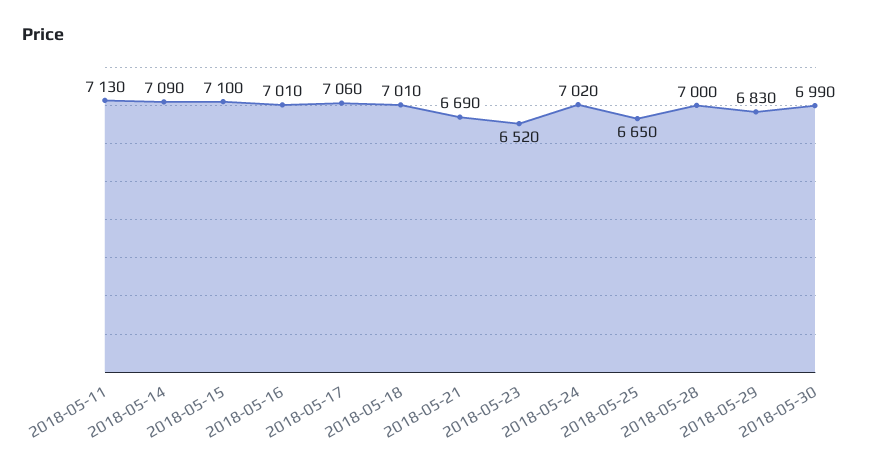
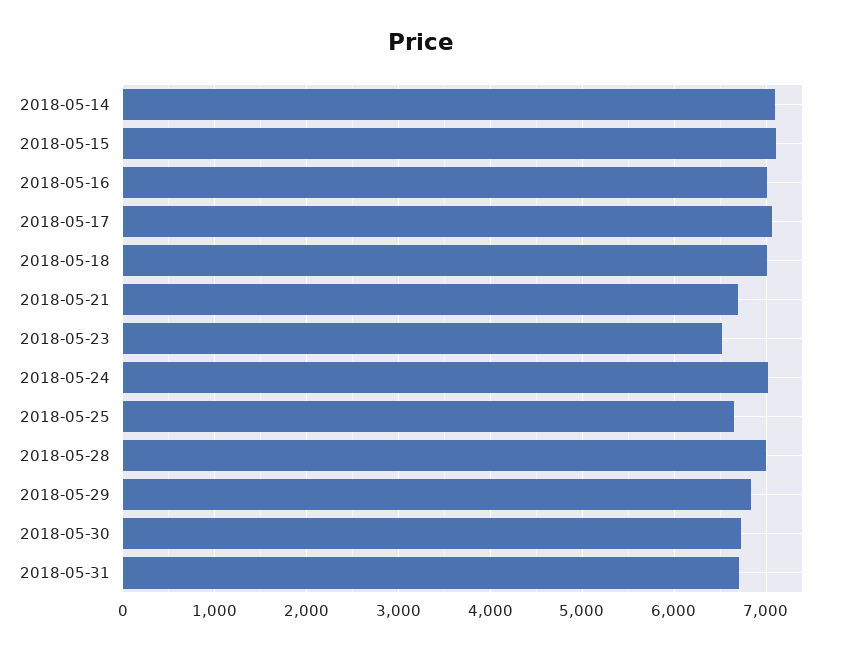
2018-05-11: 7130 -> none
2018-05-30: 6990 -> 6700
2018-05-31: none -> 6700

